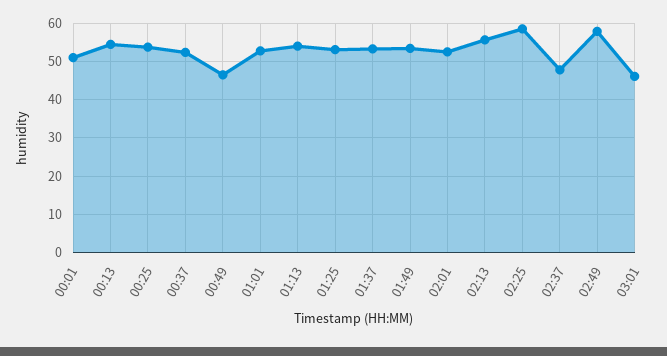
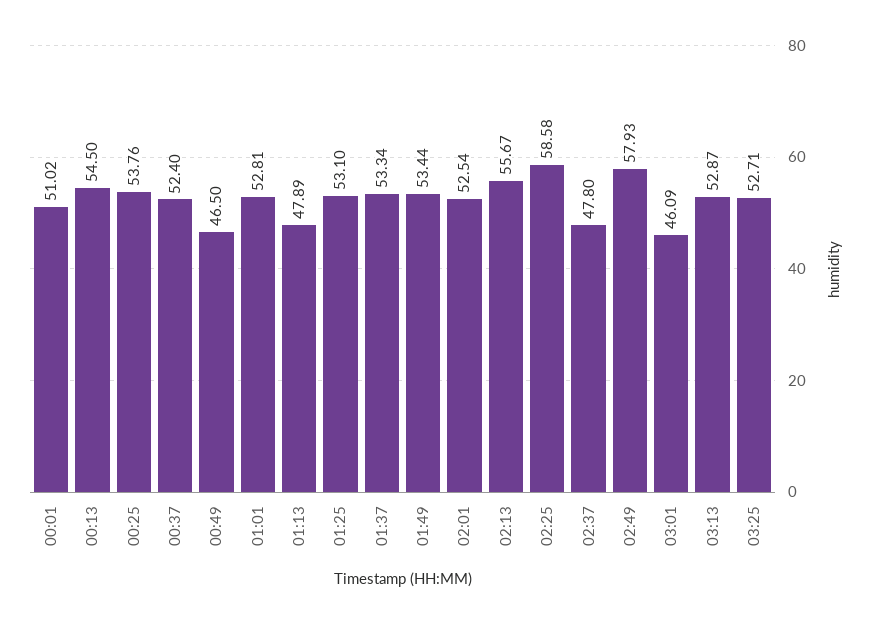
01:13: 54 -> 47.89
03:13: none -> 52.87
03:25: none -> 52.71

